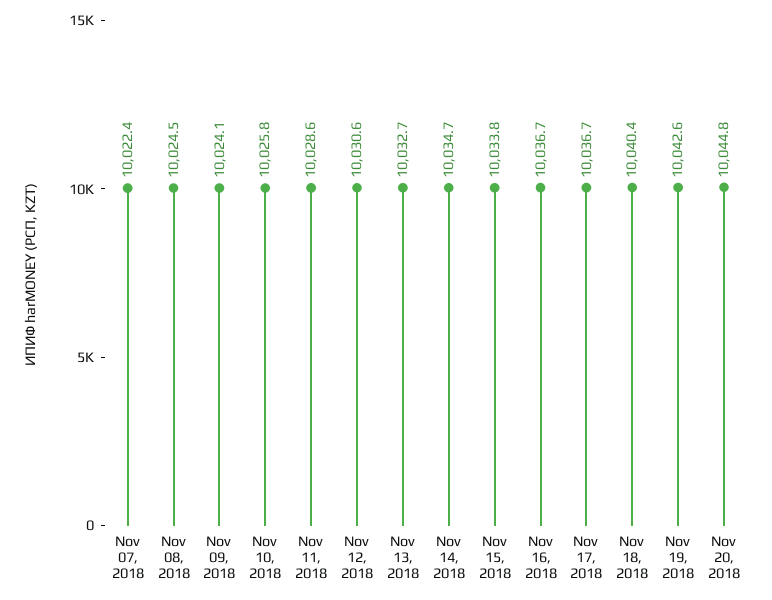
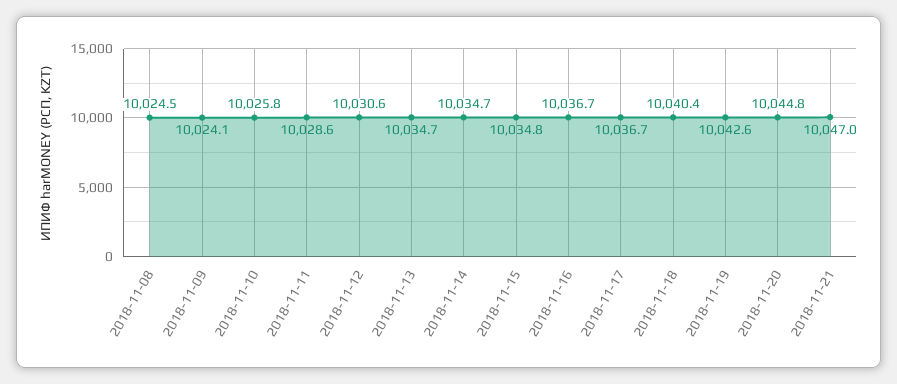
Nov 07, 2018: 10022.4 -> none
Nov 13, 2018: 10032.7 -> 10034.7
Nov 15, 2018: 10033.8 -> 10034.8
2018-11-21: none -> 10047

